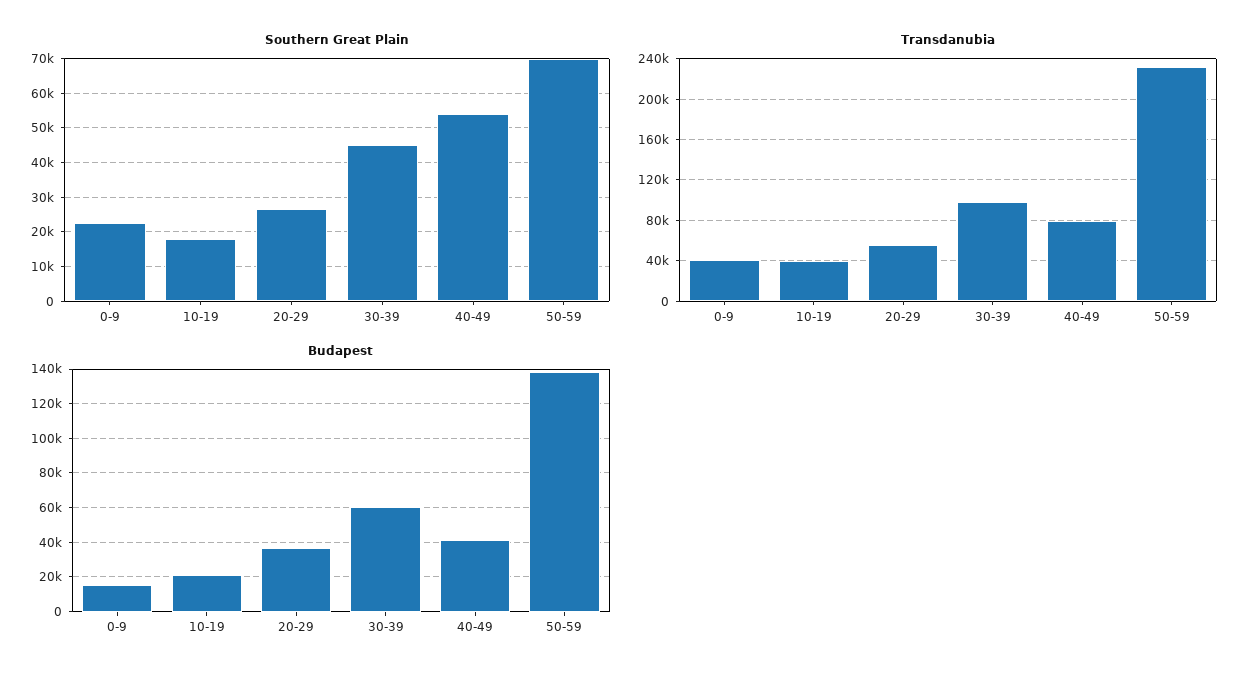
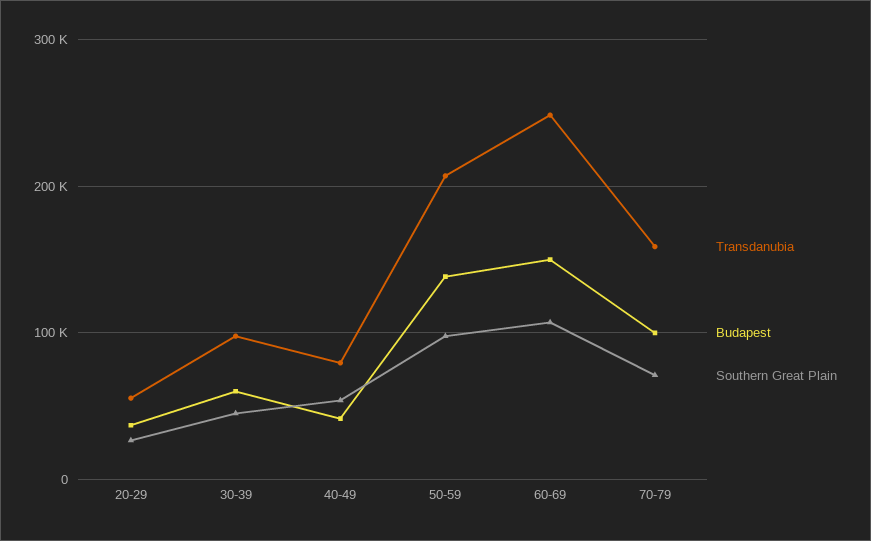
Southern Great Plain, 0-9: 22000 -> none
Southern Great Plain, 10-19: 18000 -> none
Southern Great Plain, 50-59: 70000 -> 100000
Transdanubia, 0-9: 40000 -> none
Transdanubia, 10-19: 40000 -> none
Transdanubia, 50-59: 230000 -> 210000
Budapest, 0-9: 15000 -> none
Budapest, 10-19: 20000 -> none
Transdanubia, 60-69: none -> 250000
Budapest, 60-69: none -> 150000
Southern Great Plain, 60-69: none -> 110000
Transdanubia, 70-79: none -> 160000
Budapest, 70-79: none -> 100000
Southern Great Plain, 70-79: none -> 70000

